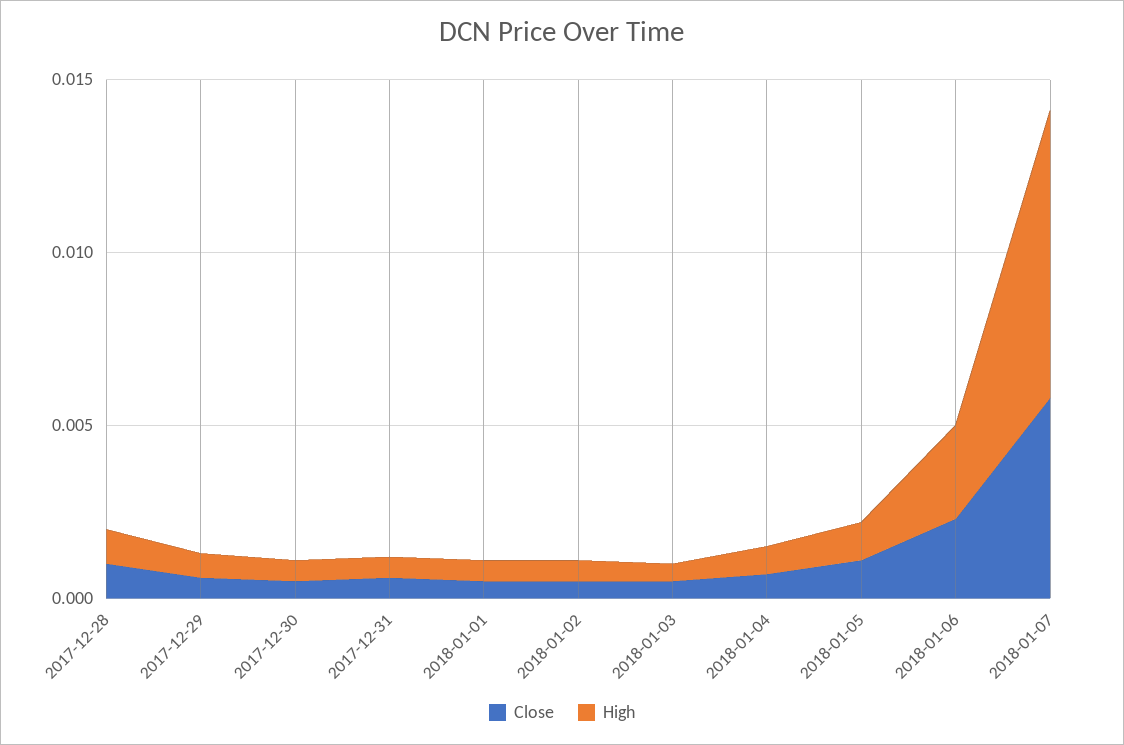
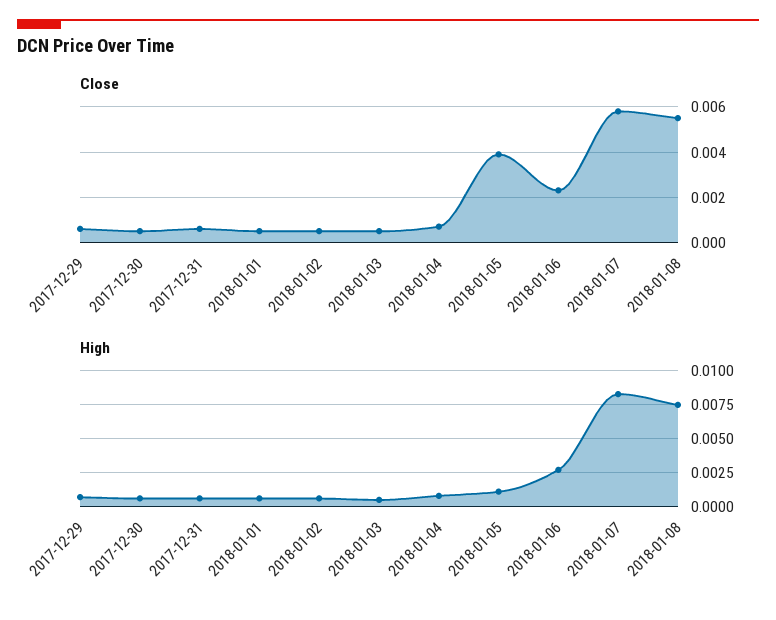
Close, 2017-12-28: 0.001 -> none
High, 2017-12-28: 0.001 -> none
Close, 2018-01-05: 0.001 -> 0.004
Close, 2018-01-08: none -> 0.0055
High, 2018-01-08: none -> 0.0075

